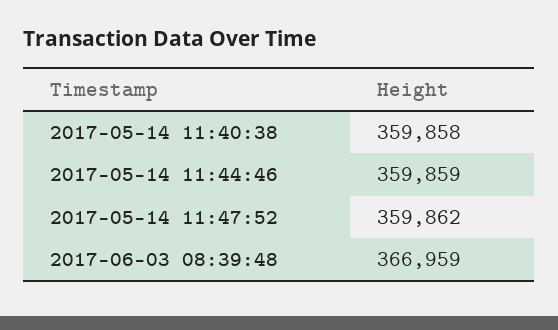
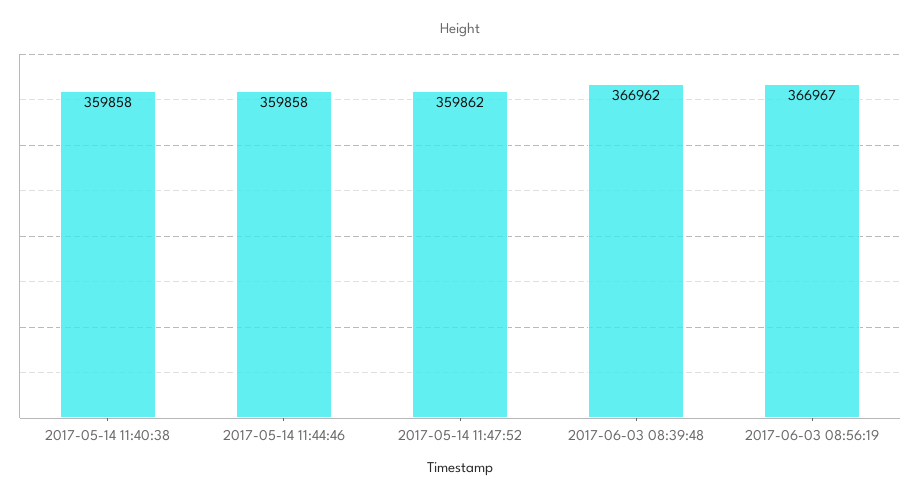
2017-05-14 11:44:46: 359859 -> 359858
2017-06-03 08:39:48: 366959 -> 366962
2017-06-03 08:56:19: none -> 366967

